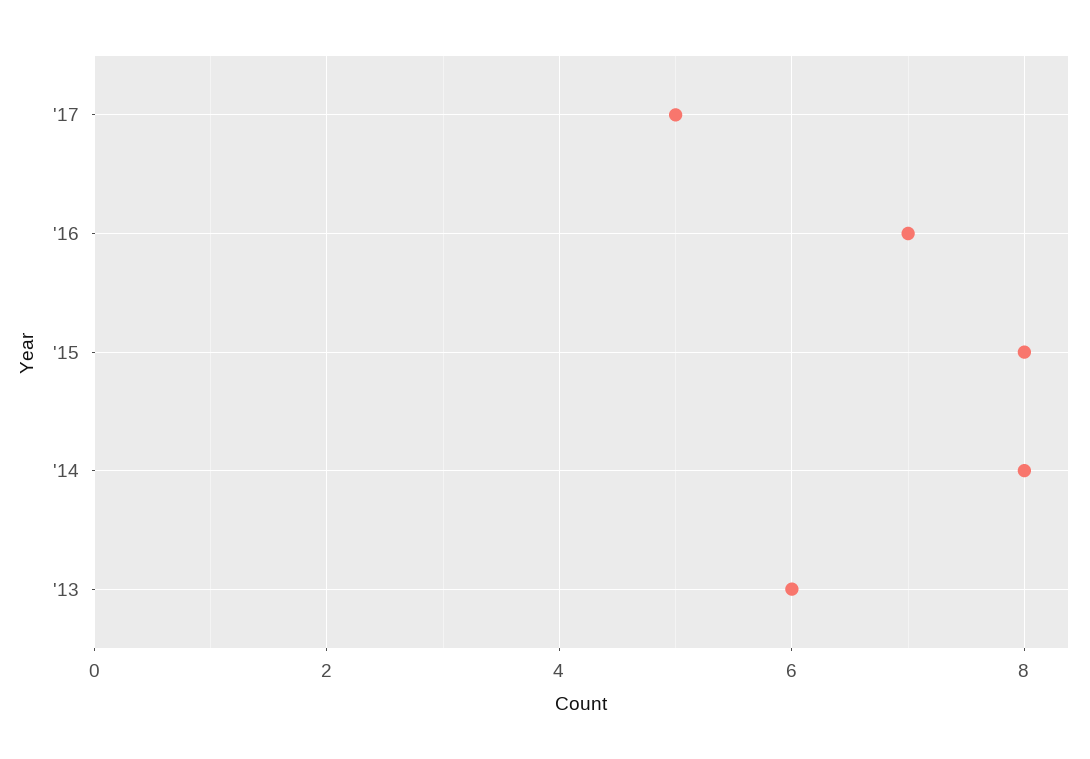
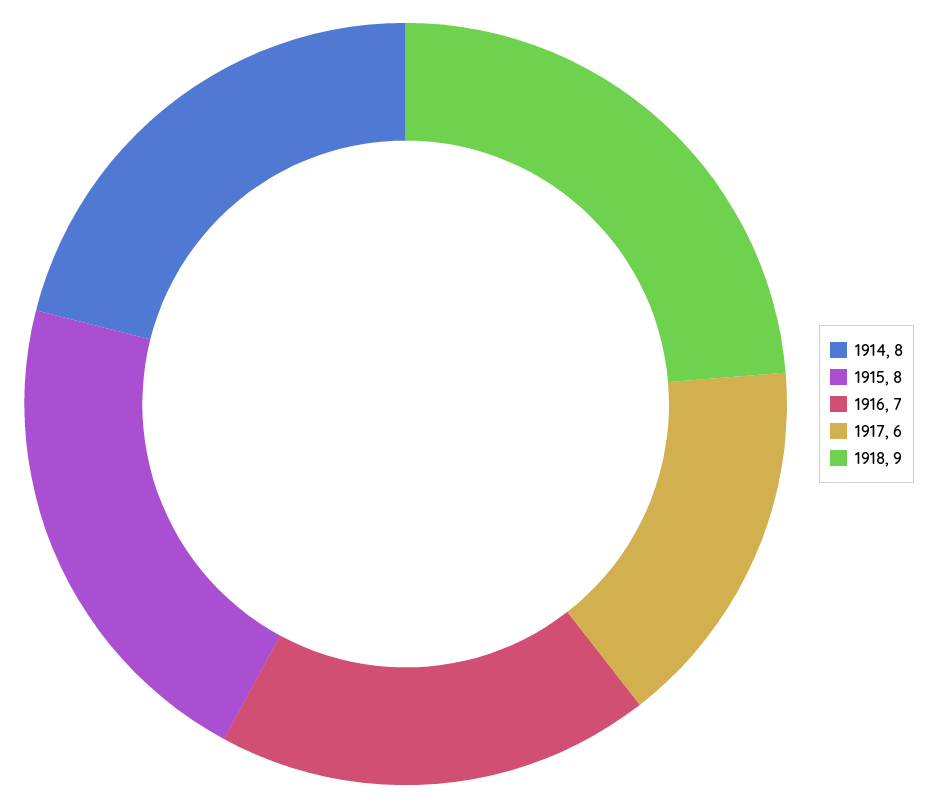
'17: 5 -> 6
'13: 6 -> none
1918: none -> 9

